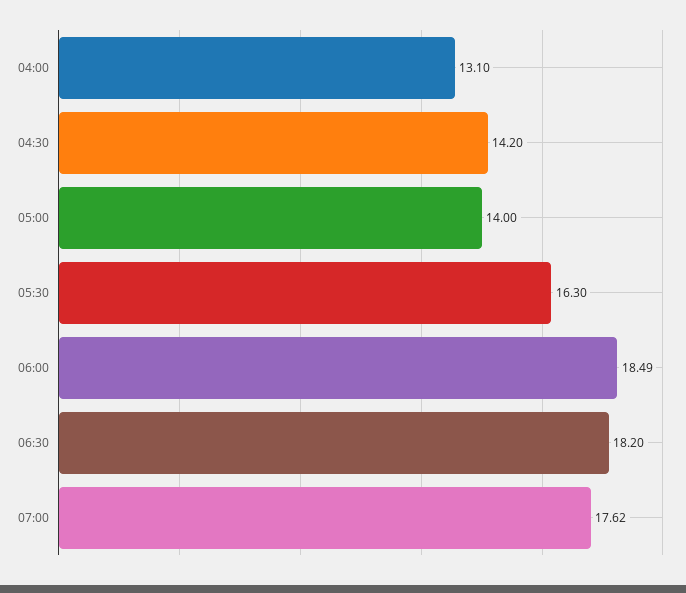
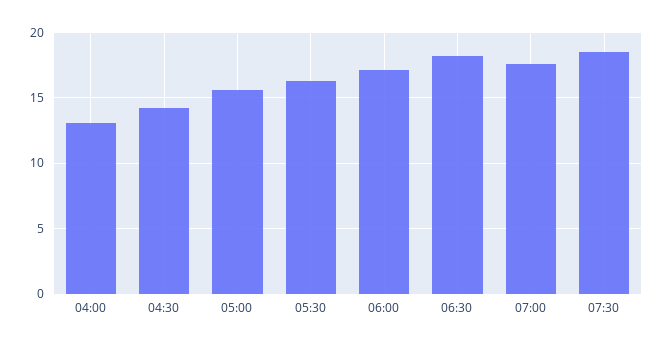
05:00: 14 -> 15.5
06:00: 18.49 -> 17
07:30: none -> 18.5

